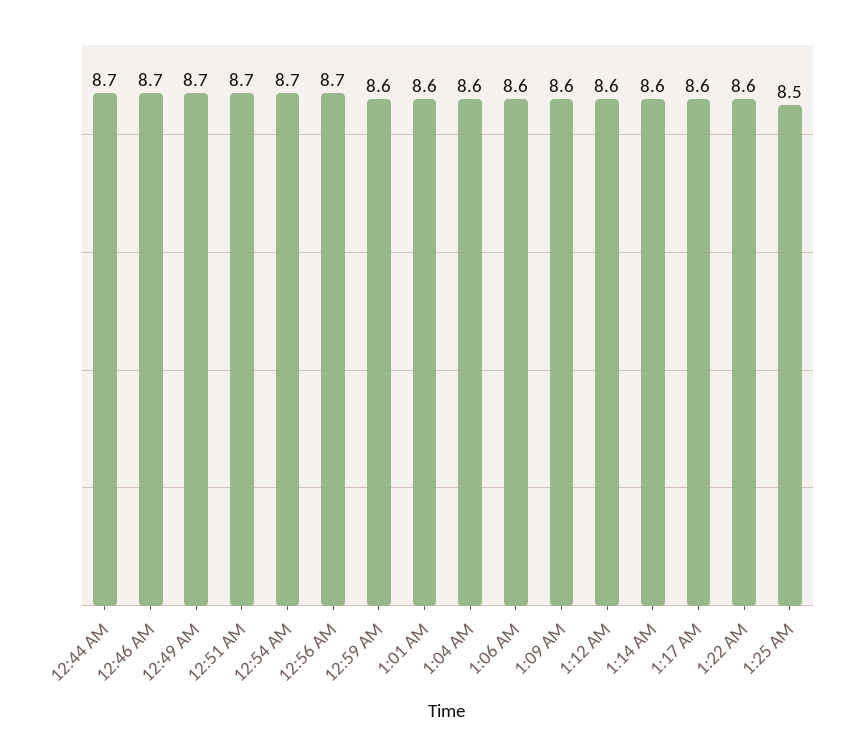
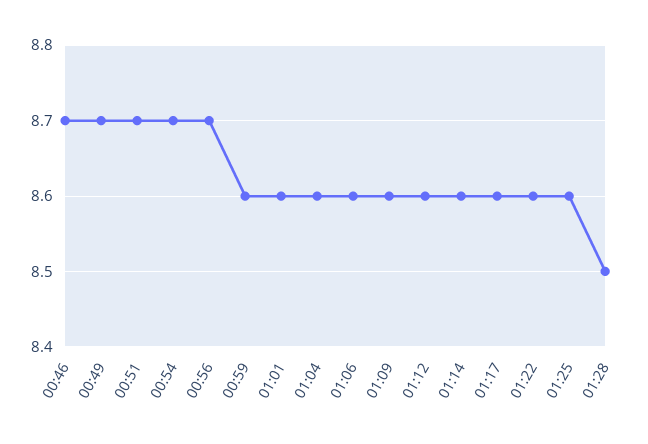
12:44 AM: 8.7 -> none
1:25 AM: 8.5 -> 8.6
01:28: none -> 8.5

